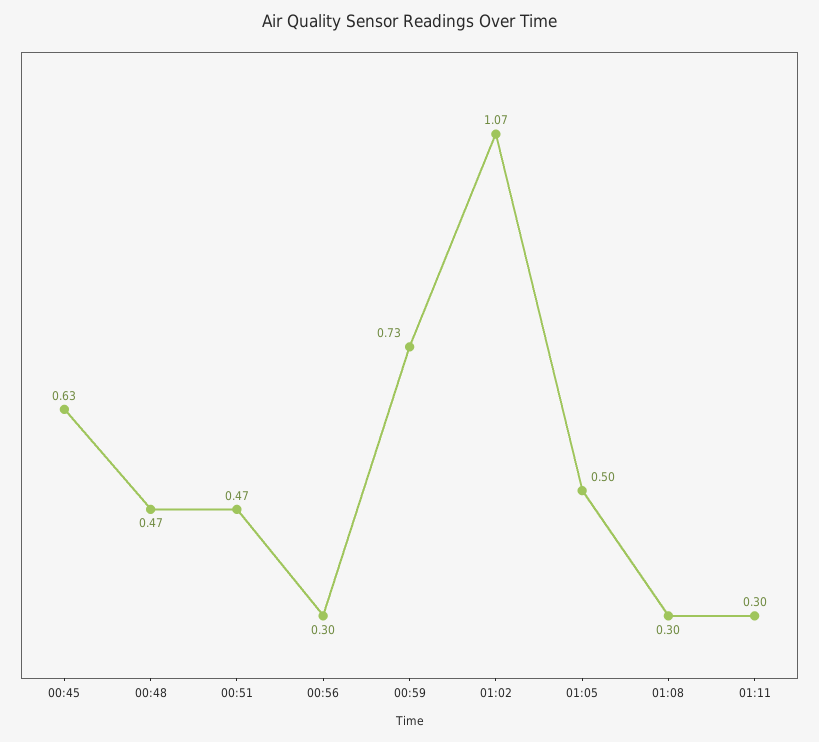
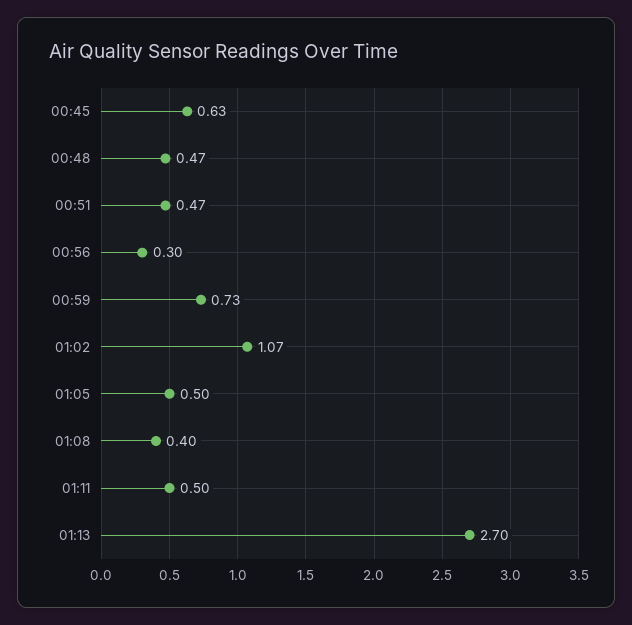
01:08: 0.3 -> 0.4
01:11: 0.3 -> 0.5
01:13: none -> 2.7

